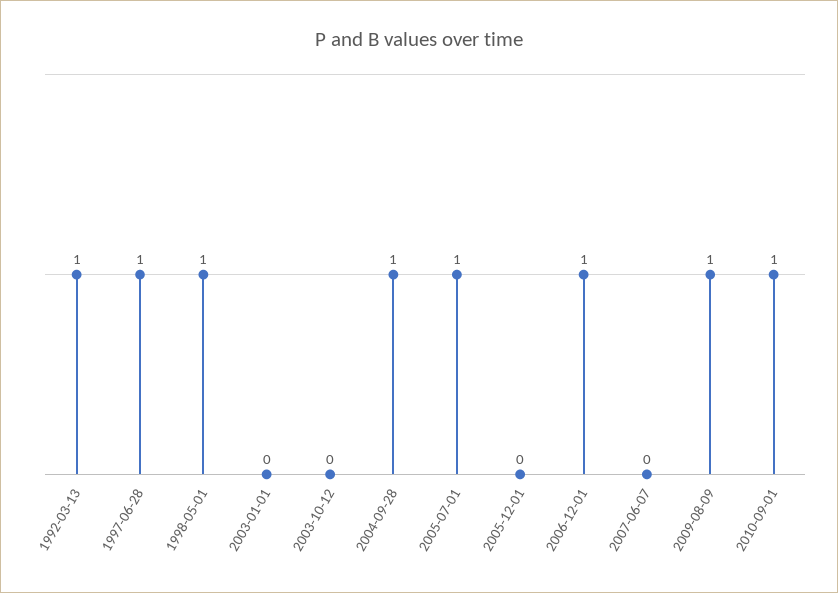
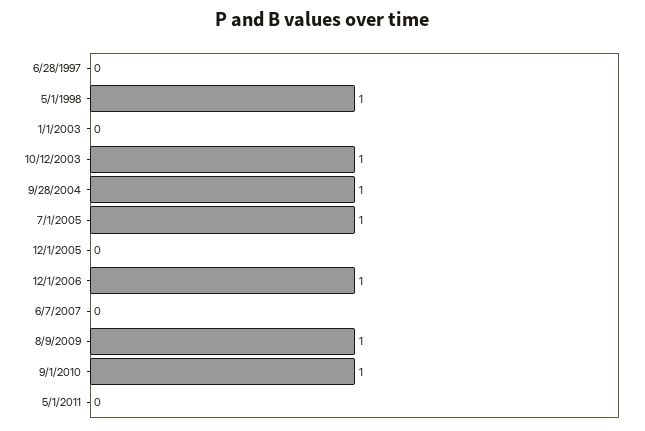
1992-03-13: 1 -> none
1997-06-28: 1 -> 0
2003-10-12: 0 -> 1
5/1/2011: none -> 0

